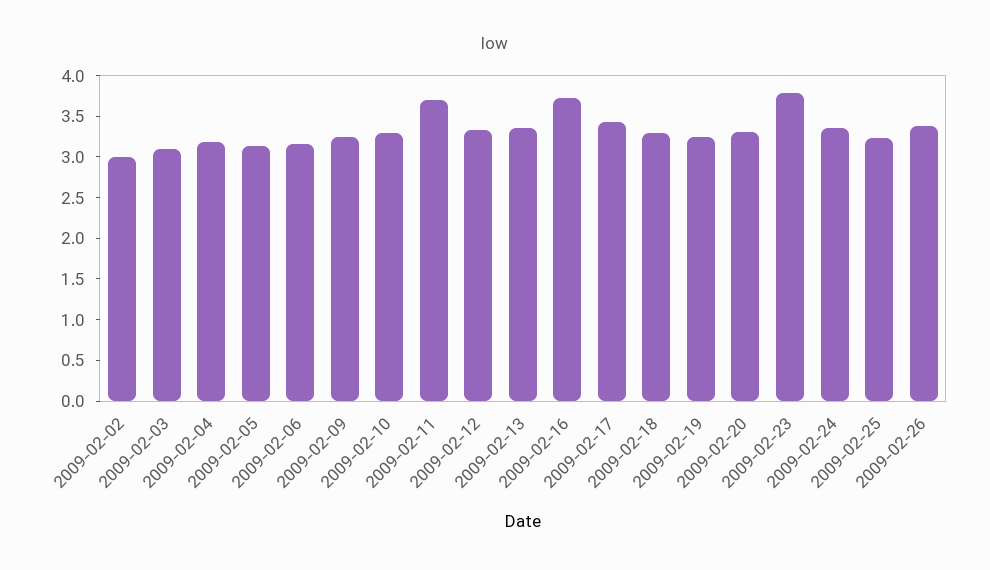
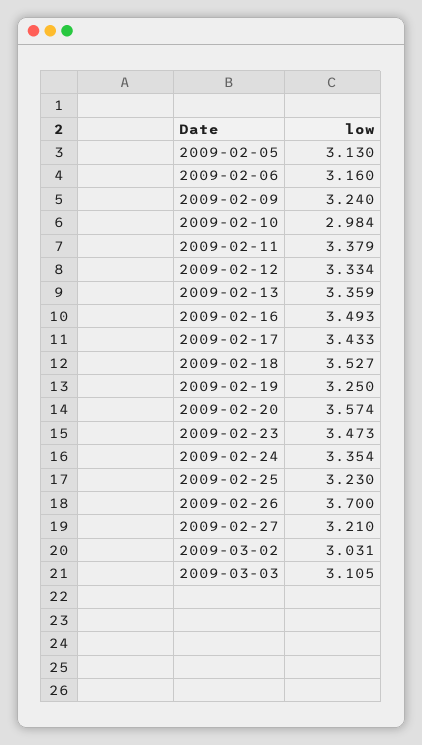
2009-02-02: 3 -> none
2009-02-03: 3.1 -> none
2009-02-04: 3.2 -> none
2009-02-10: 3.3 -> 2.984
2009-02-11: 3.7 -> 3.379
2009-02-16: 3.7 -> 3.493
2009-02-18: 3.3 -> 3.527
2009-02-20: 3.3 -> 3.574
2009-02-23: 3.8 -> 3.473
2009-02-26: 3.4 -> 3.7
2009-02-27: none -> 3.21
2009-03-02: none -> 3.031
2009-03-03: none -> 3.105

